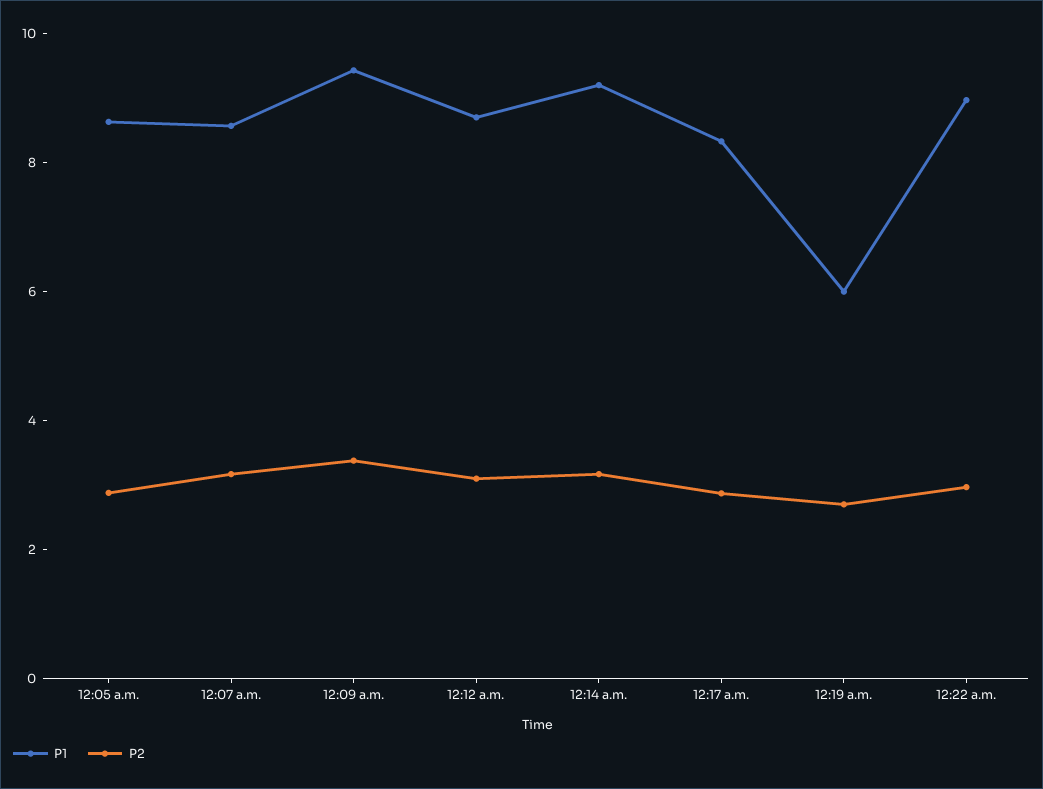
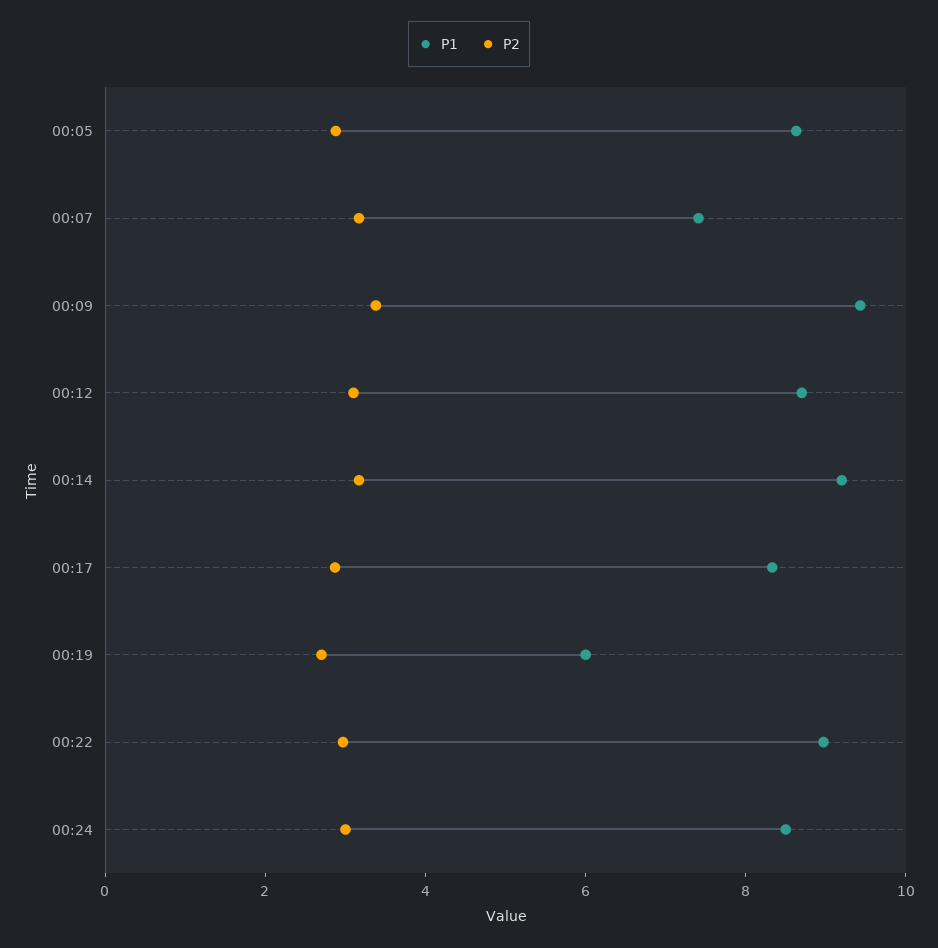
P1, 12:07 a.m.: 8.5 -> 7.5
P1, 00:24: none -> 8.5
P2, 00:24: none -> 3

